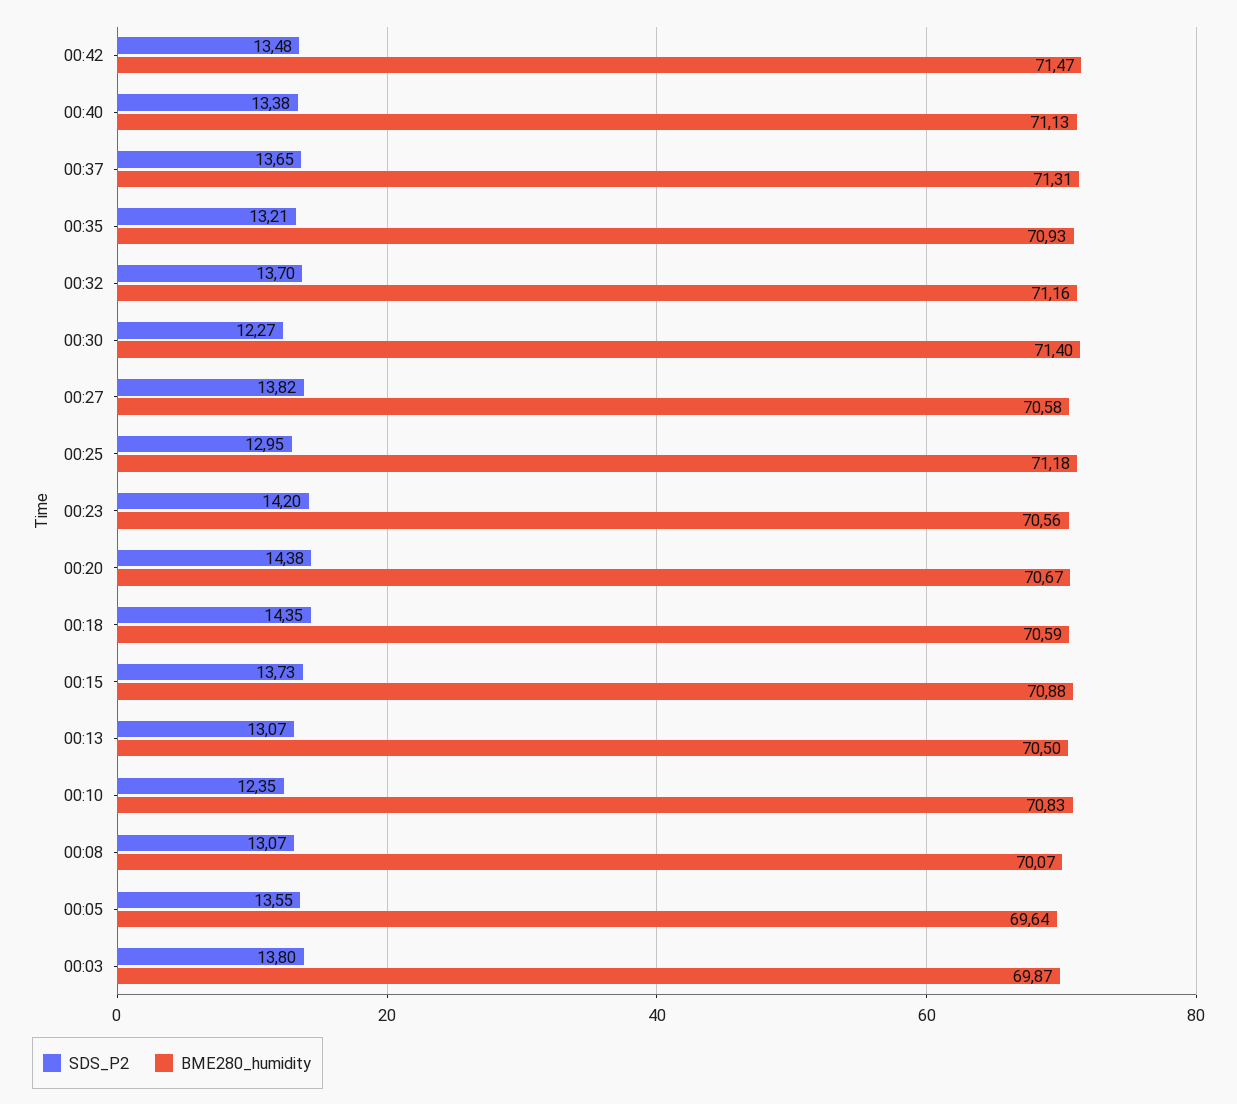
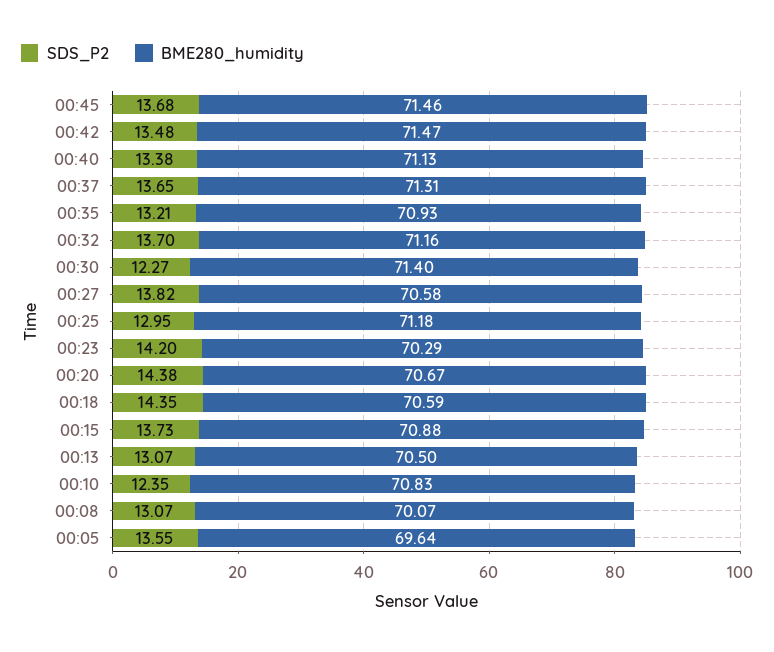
BME280_humidity, 00:23: 70.56 -> 70.29
SDS_P2, 00:03: 13.8 -> none
BME280_humidity, 00:03: 69.87 -> none
SDS_P2, 00:45: none -> 13.68
BME280_humidity, 00:45: none -> 71.46

